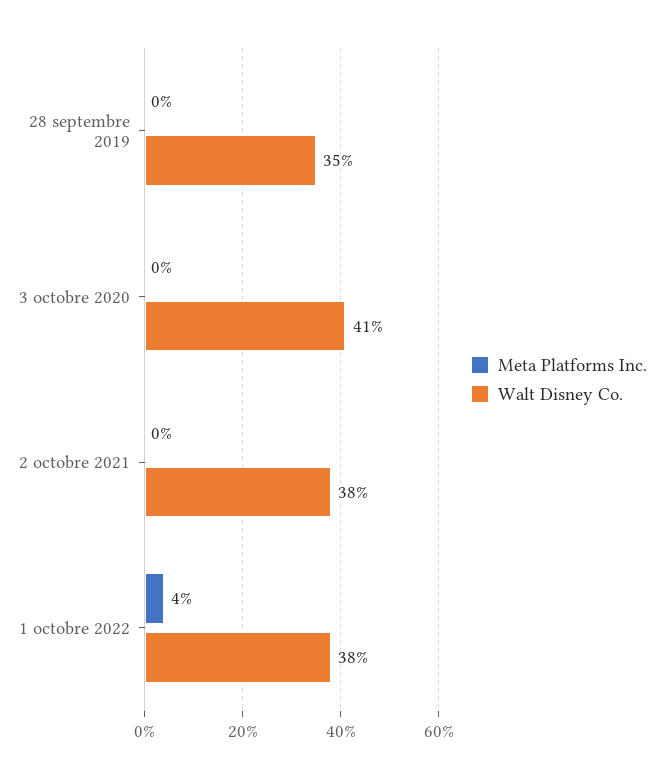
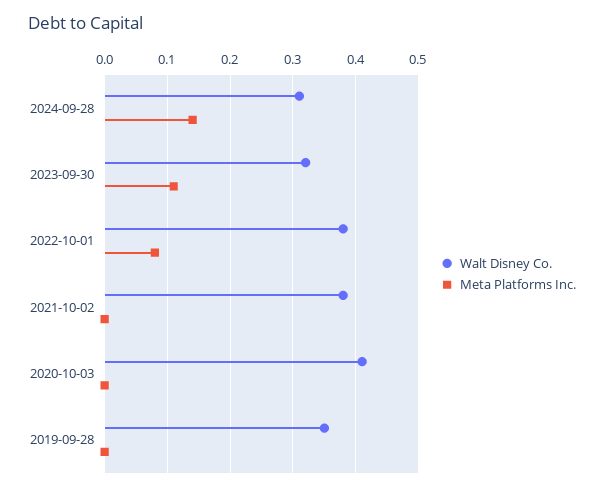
Meta Platforms Inc., 1 octobre 2022: 0.04 -> 0.08
Walt Disney Co., 2024-09-28: none -> 0.31
Meta Platforms Inc., 2024-09-28: none -> 0.14
Walt Disney Co., 2023-09-30: none -> 0.32
Meta Platforms Inc., 2023-09-30: none -> 0.11

